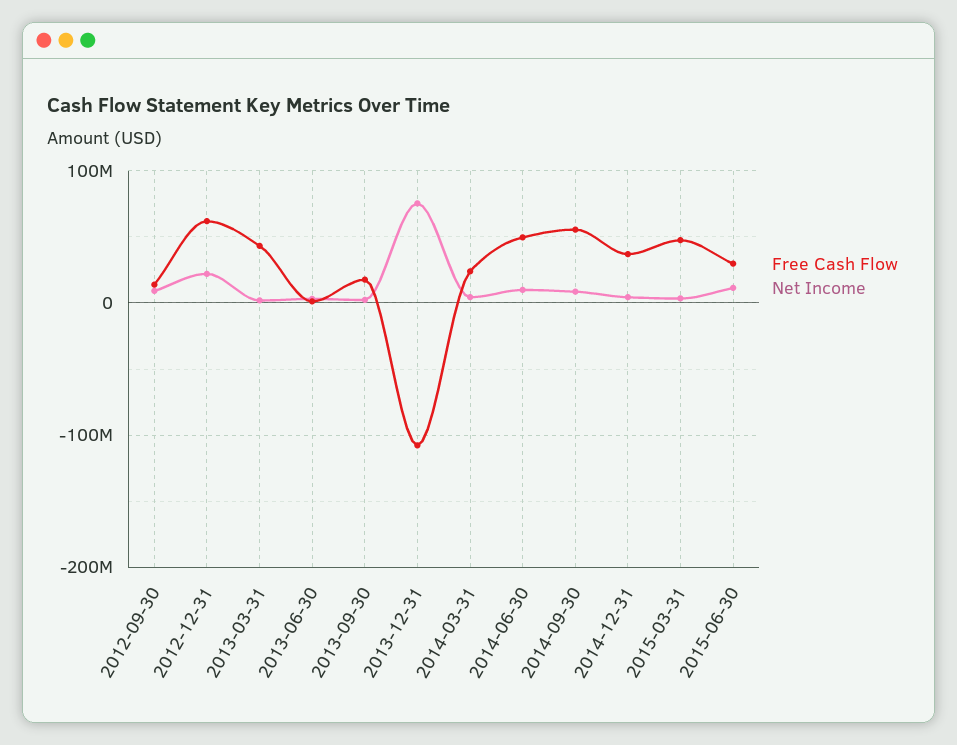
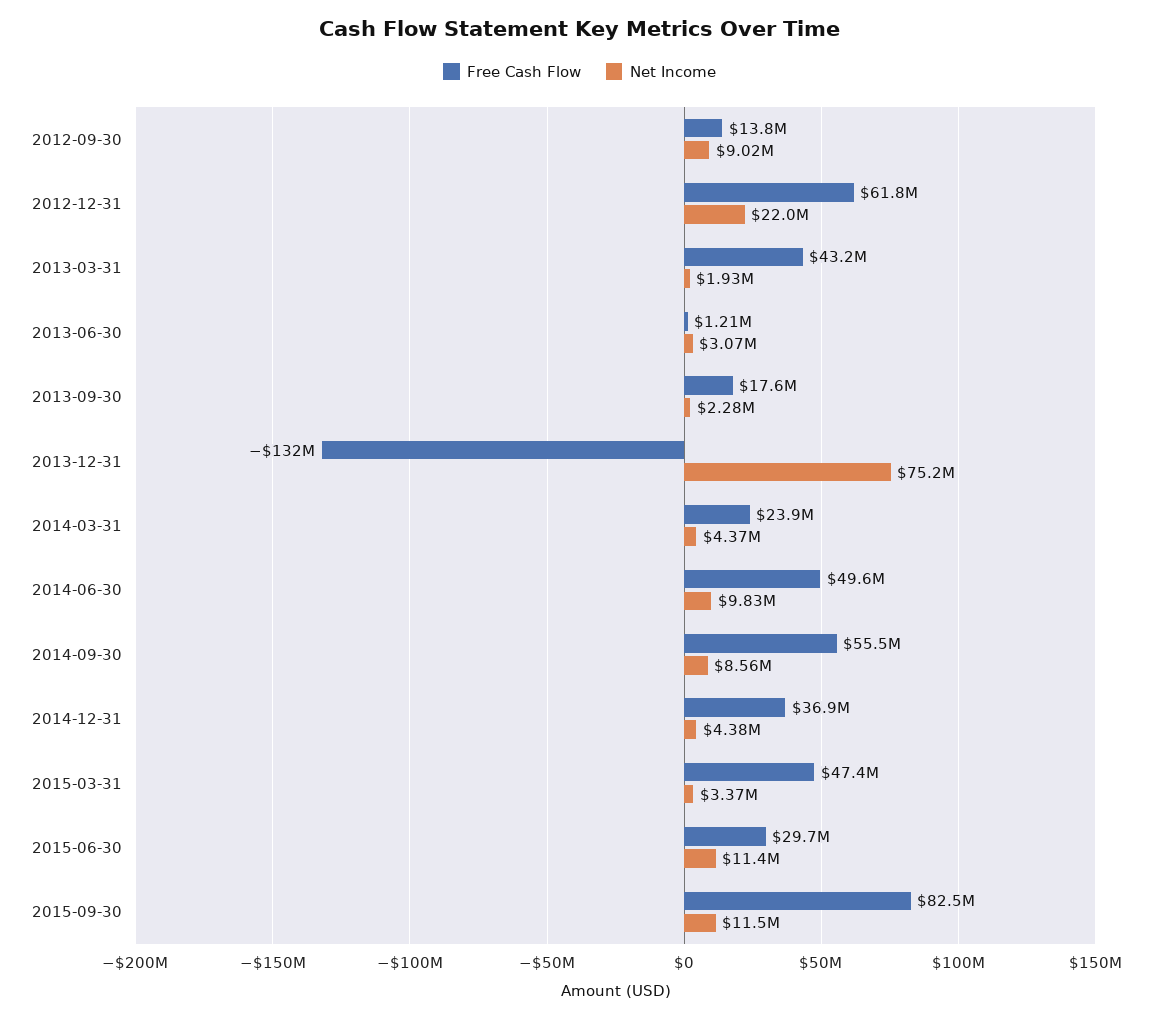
Free Cash Flow, 2013-12-31: -110000000 -> -132000000
Free Cash Flow, 2015-09-30: none -> 82500000
Net Income, 2015-09-30: none -> 11500000

